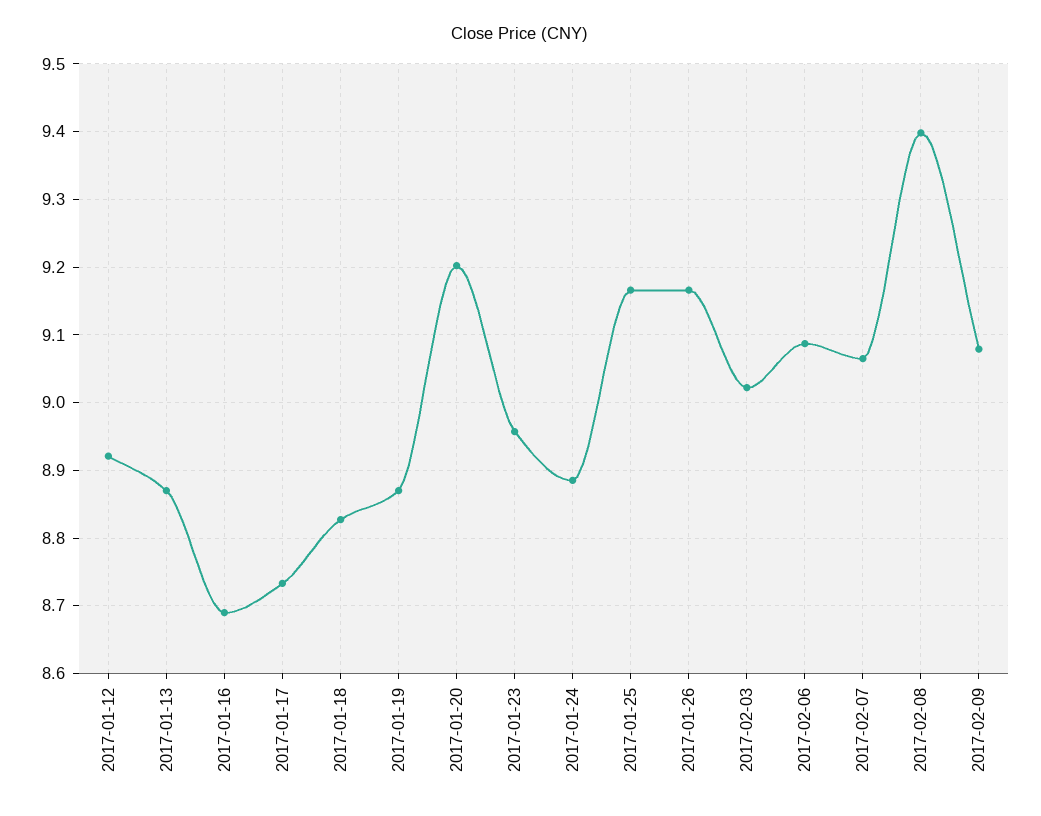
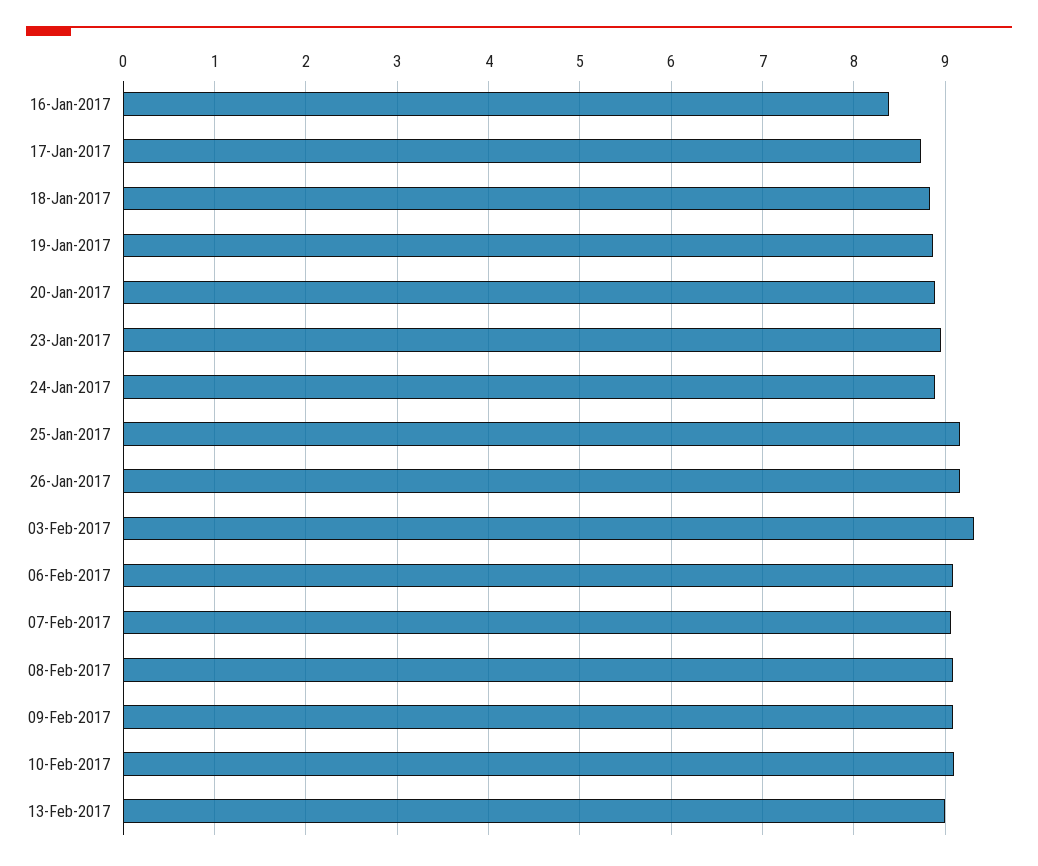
2017-01-12: 8.92 -> none
2017-01-13: 8.87 -> none
2017-01-16: 8.69 -> 8.4
2017-01-20: 9.2 -> 8.9
2017-02-03: 9.02 -> 9.3
2017-02-08: 9.4 -> 9.1
10-Feb-2017: none -> 9.1
13-Feb-2017: none -> 9

